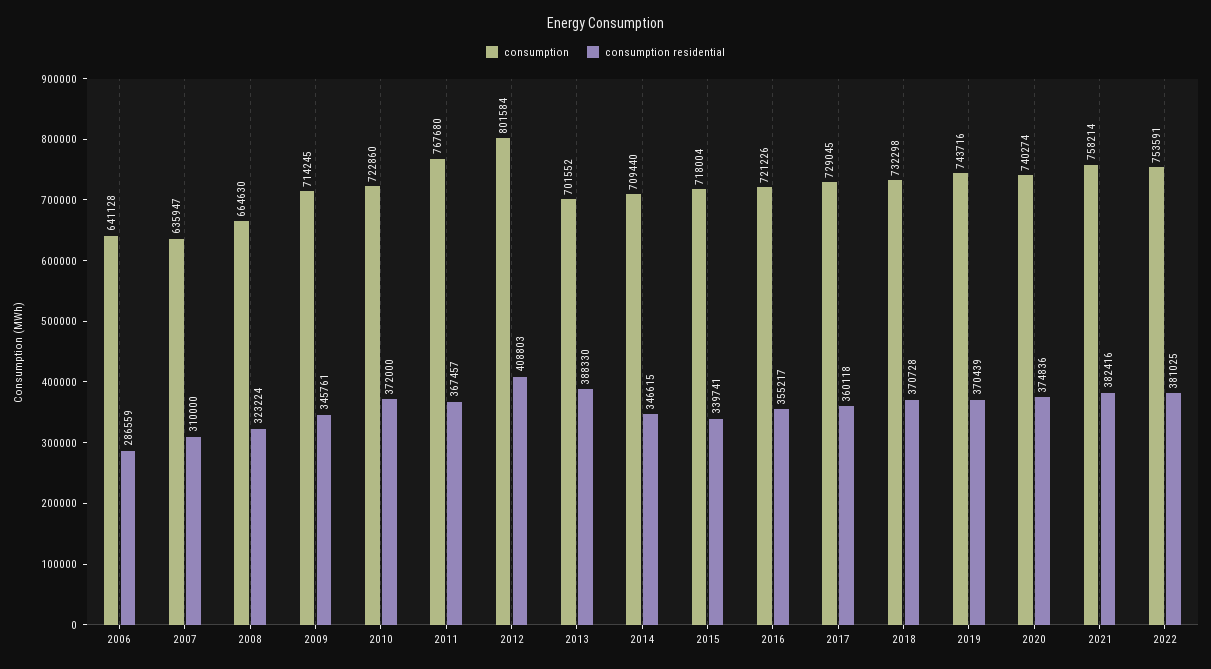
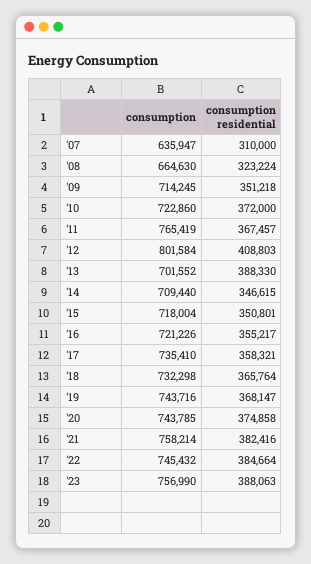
consumption, 2006: 641128 -> none
consumption residential, 2006: 286559 -> none
consumption residential, 2009: 345761 -> 351218
consumption, 2011: 767680 -> 765419
consumption residential, 2015: 339741 -> 350801
consumption, 2017: 729045 -> 735410
consumption residential, 2017: 360118 -> 358321
consumption residential, 2018: 370728 -> 365764
consumption residential, 2019: 370439 -> 368147
consumption, 2020: 740274 -> 743785
consumption residential, 2020: 374836 -> 374858
consumption, 2022: 753591 -> 745432
consumption residential, 2022: 381025 -> 384664
consumption, '23: none -> 756990
consumption residential, '23: none -> 388063

